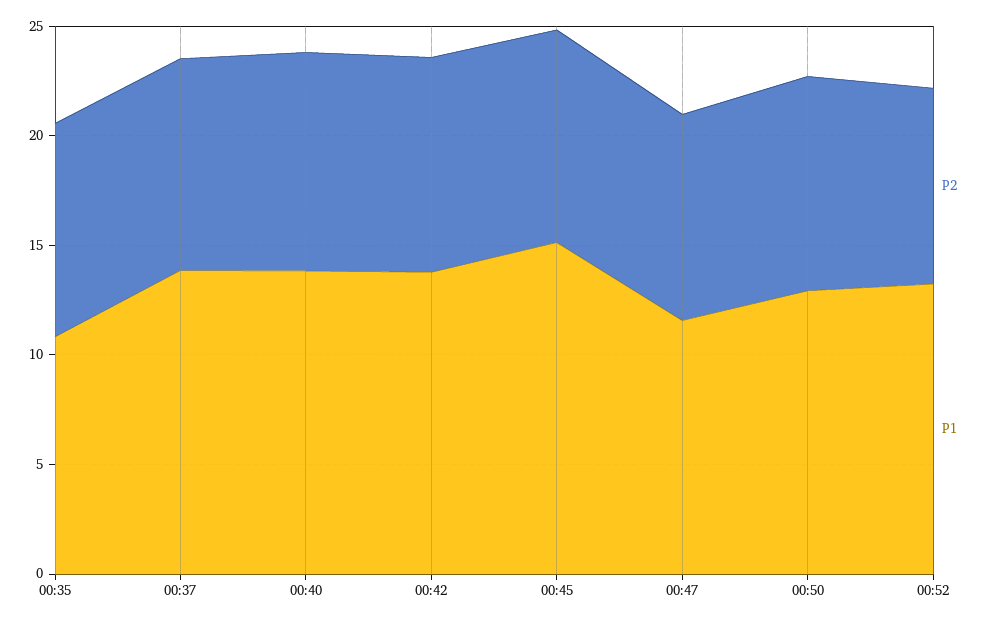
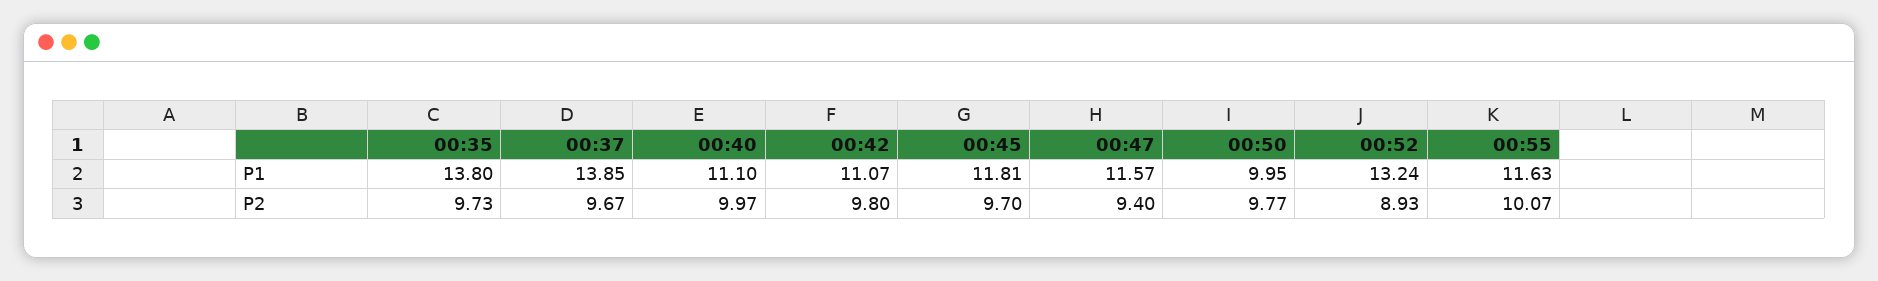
P1, 00:35: 11 -> 13.8
P1, 00:40: 14 -> 11.1
P1, 00:42: 14 -> 11.07
P1, 00:45: 15 -> 11.81
P1, 00:50: 13 -> 9.95
P1, 00:55: none -> 11.63
P2, 00:55: none -> 10.07

